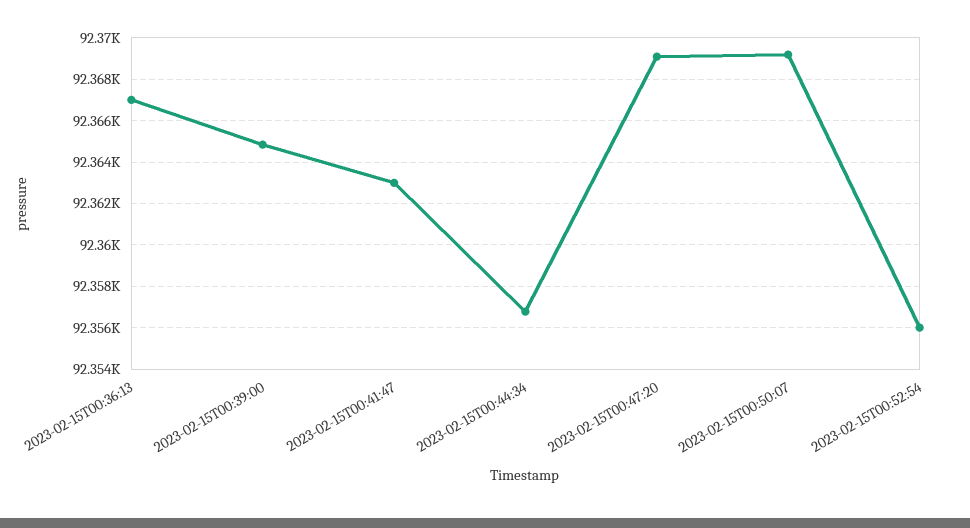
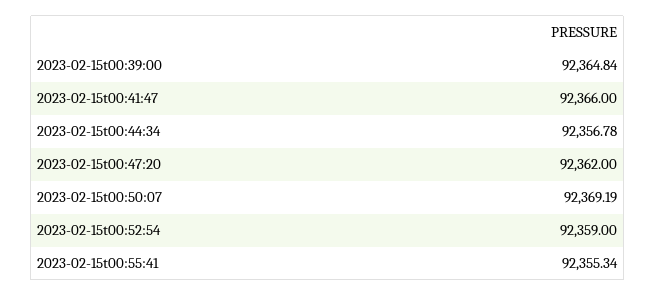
2023-02-15T00:36:13: 92367 -> none
2023-02-15T00:41:47: 92363 -> 92366
2023-02-15T00:47:20: 92369 -> 92362
2023-02-15T00:52:54: 92356 -> 92359
2023-02-15t00:55:41: none -> 92355.34

